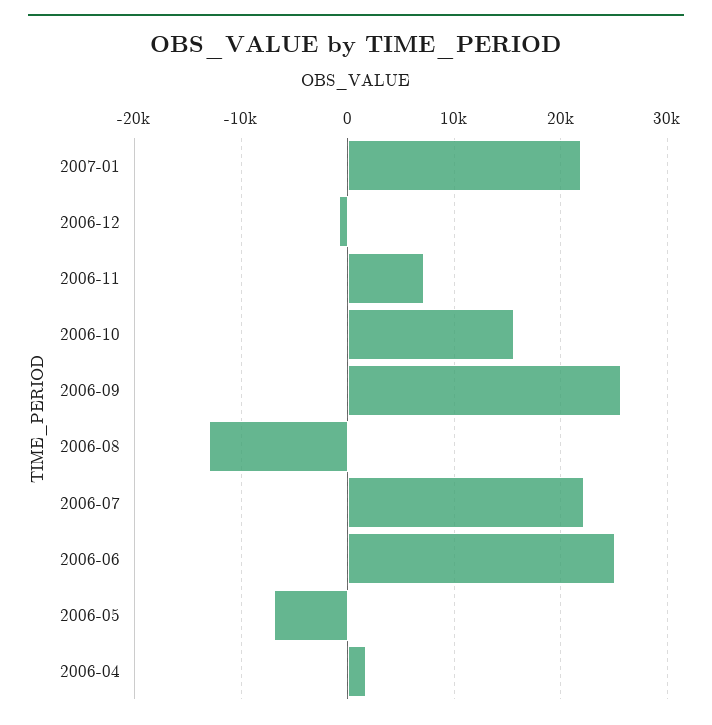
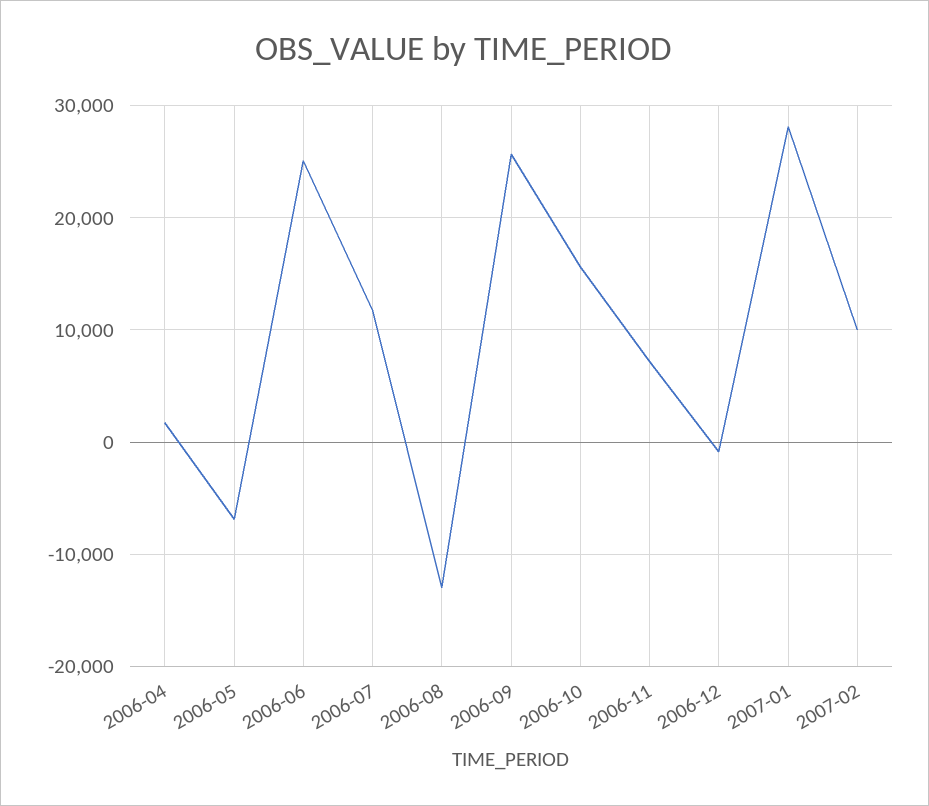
2007-01: 22000 -> 28000
2006-07: 22000 -> 12000
2007-02: none -> 10000

